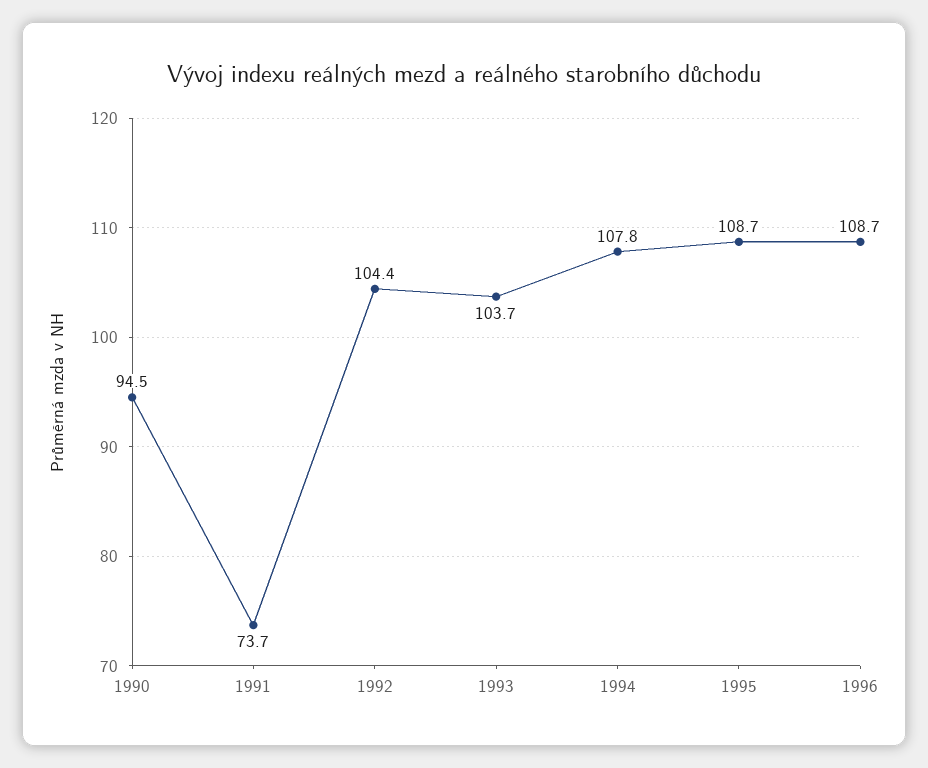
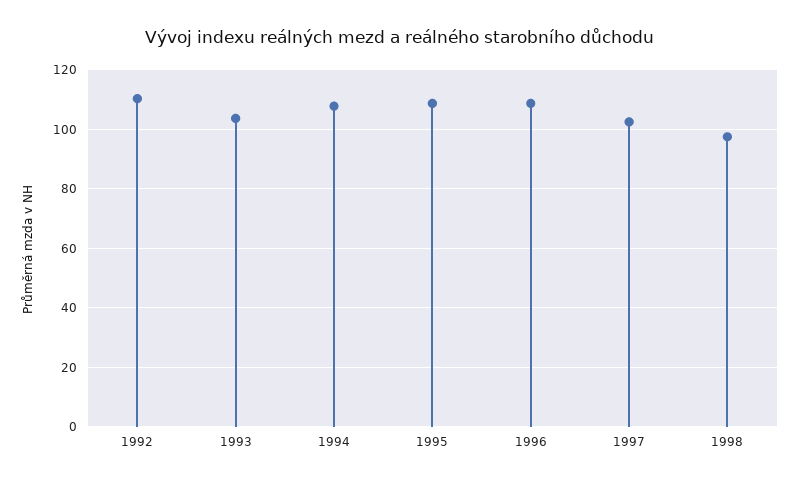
1990: 94.5 -> none
1991: 73.7 -> none
1992: 104.4 -> 110
1997: none -> 102.5
1998: none -> 97.5

